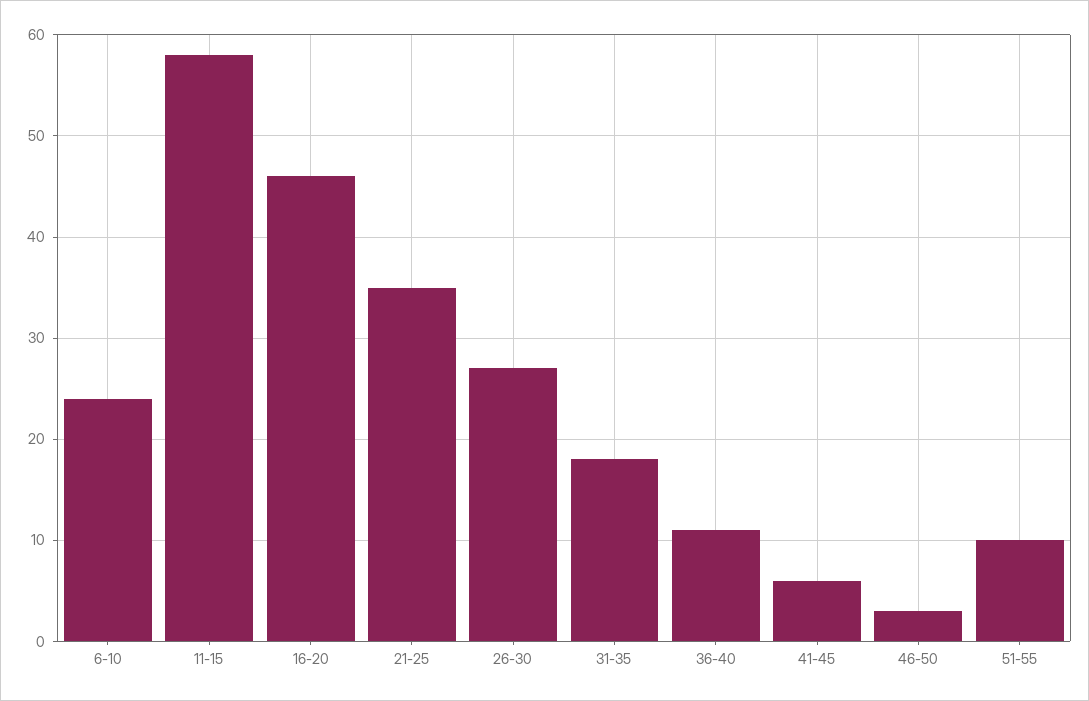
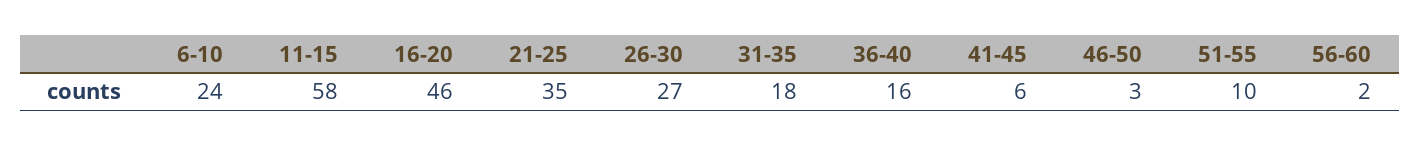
36-40: 11 -> 16
56-60: none -> 2

